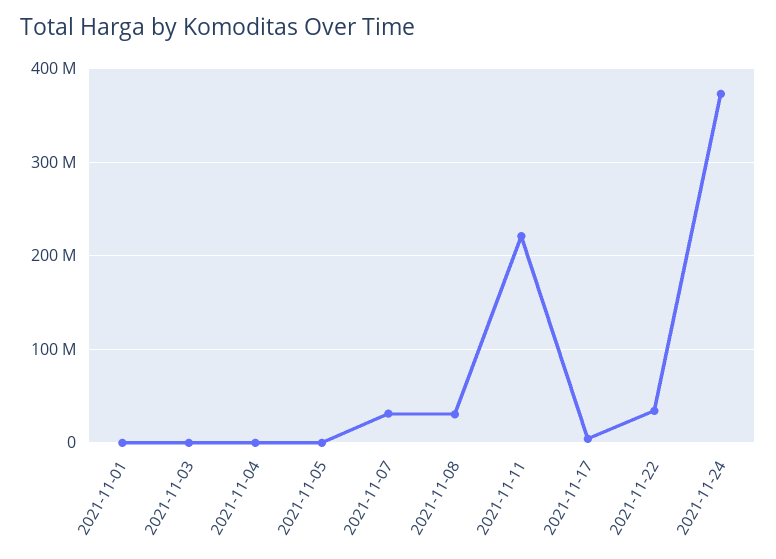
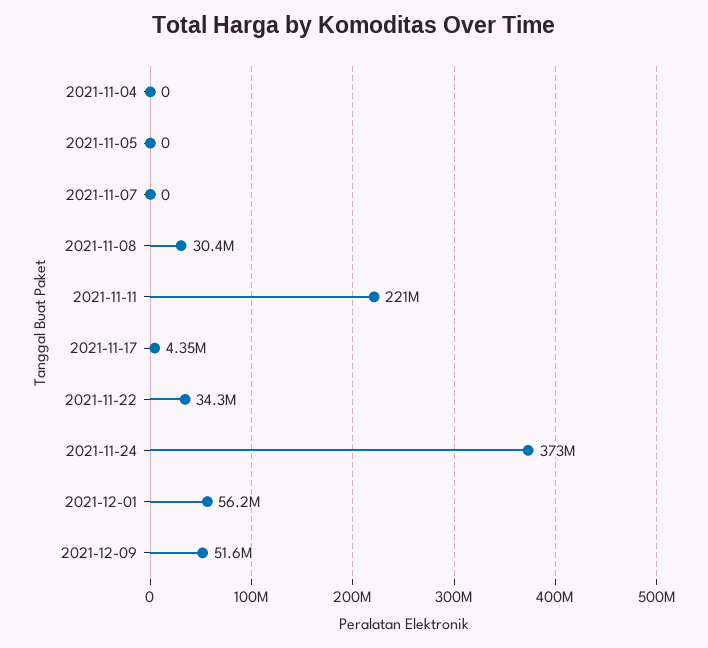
2021-11-01: 0 -> none
2021-11-03: 0 -> none
2021-11-07: 30000000 -> 0
2021-12-01: none -> 56200000
2021-12-09: none -> 51600000

